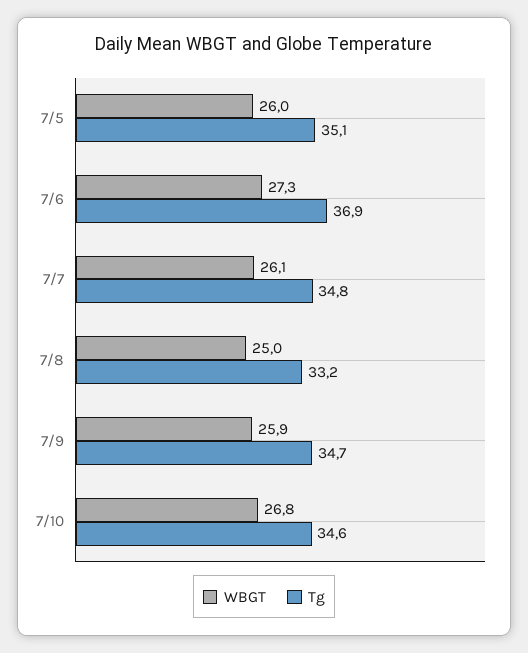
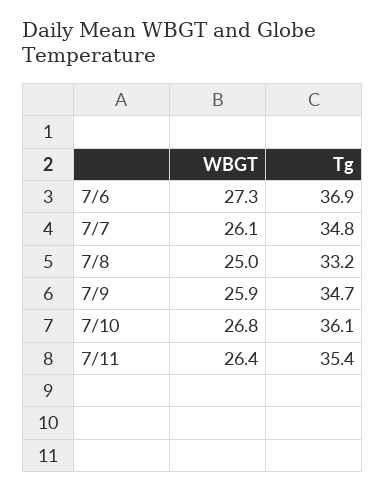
WBGT, 7/5: 26 -> none
Tg, 7/5: 35.1 -> none
Tg, 7/10: 34.6 -> 36.1
WBGT, 7/11: none -> 26.4
Tg, 7/11: none -> 35.4

